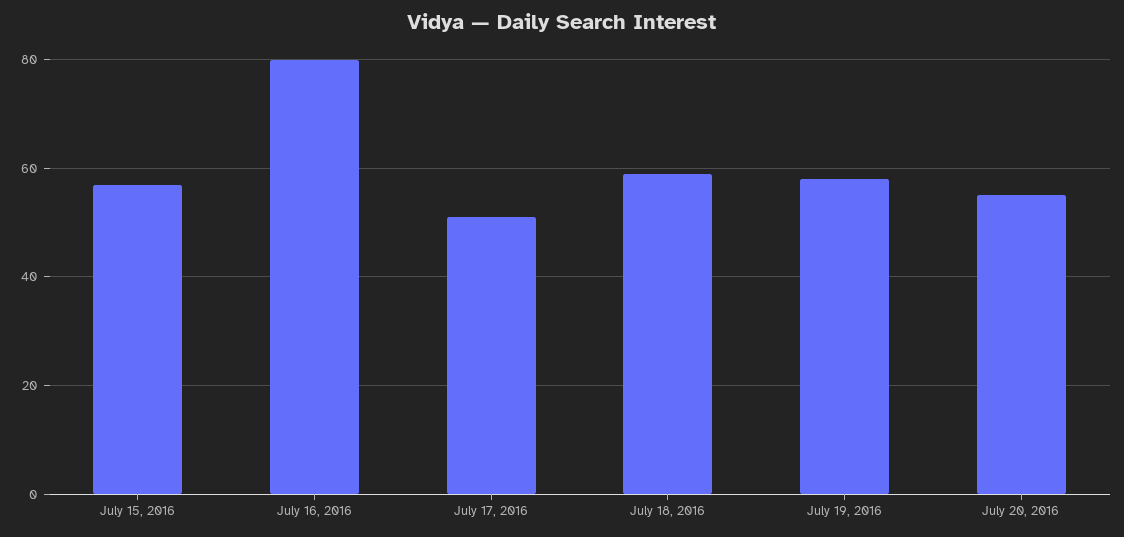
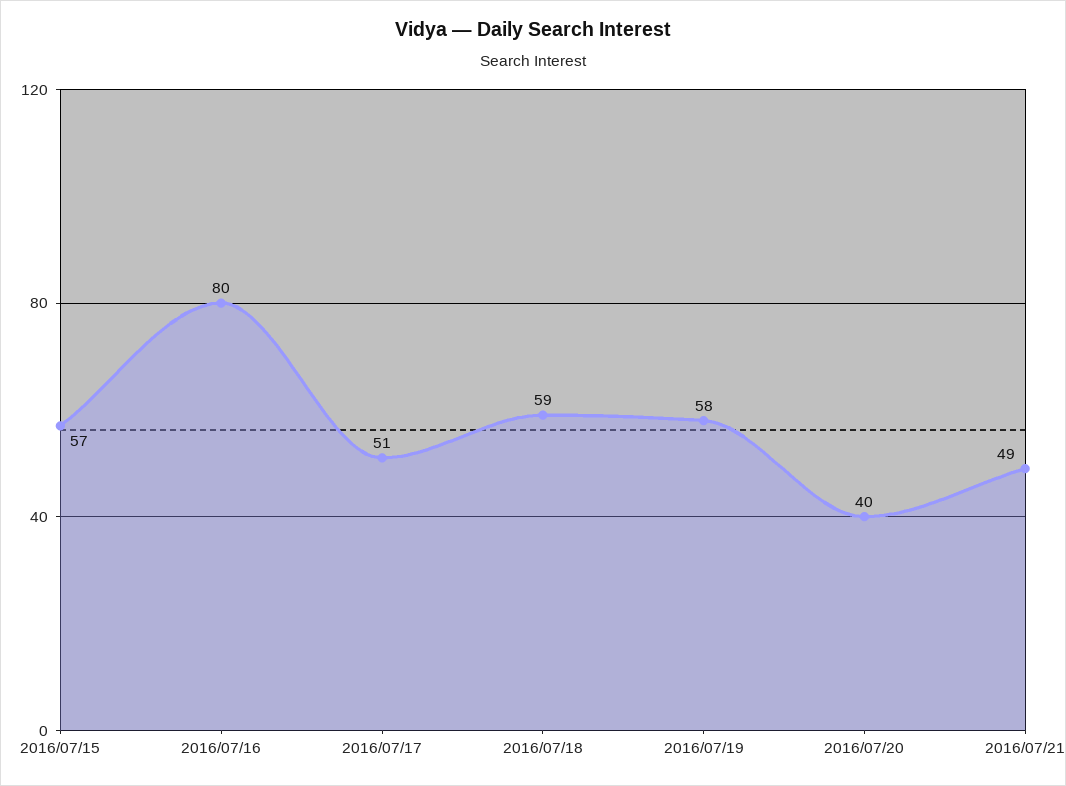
July 20, 2016: 55 -> 40
2016/07/21: none -> 49

